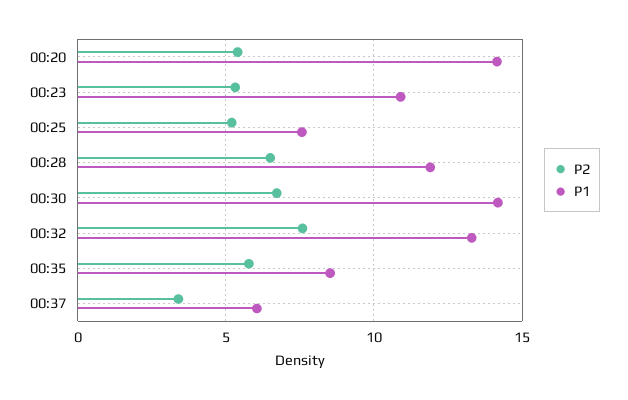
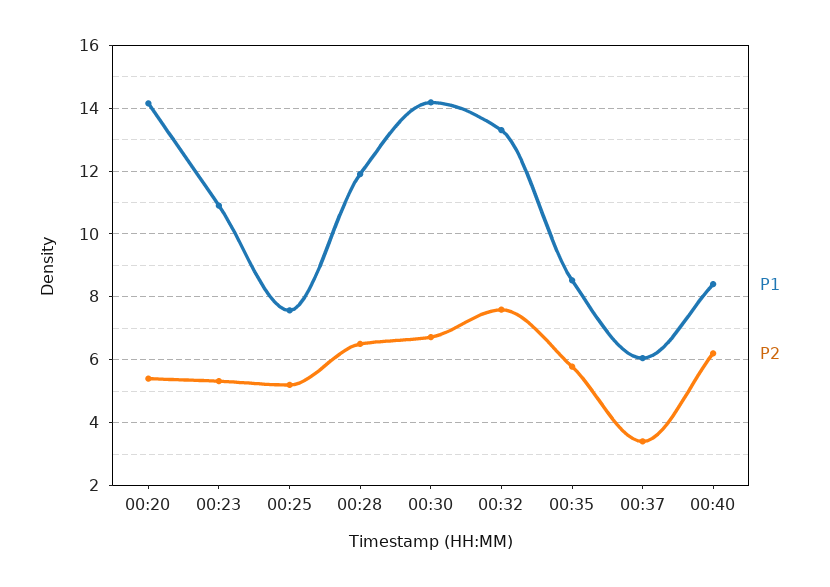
P1, 00:40: none -> 8.4
P2, 00:40: none -> 6.2

